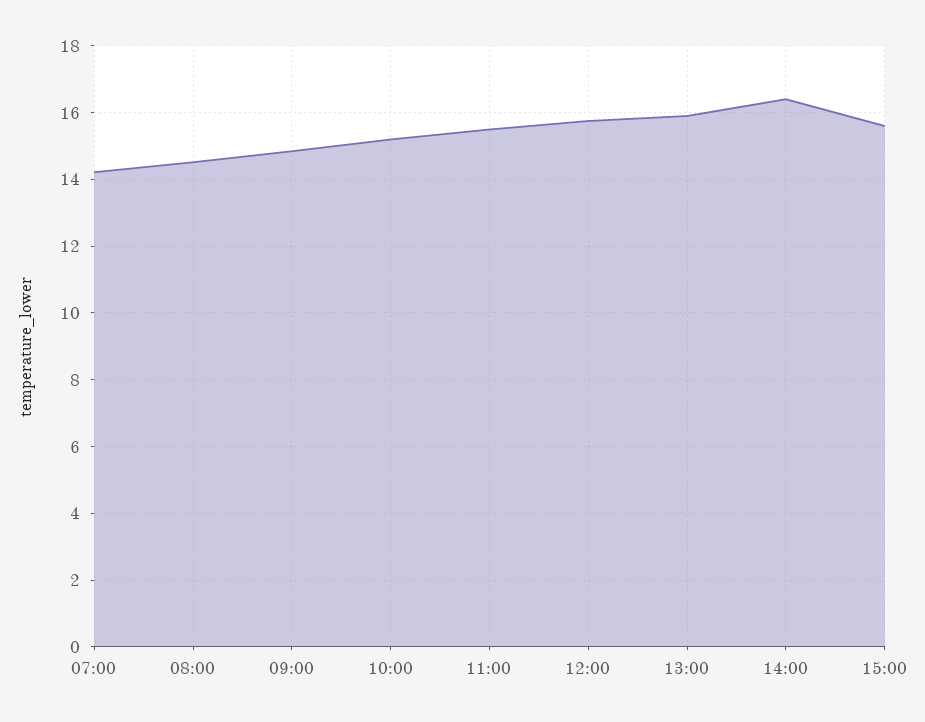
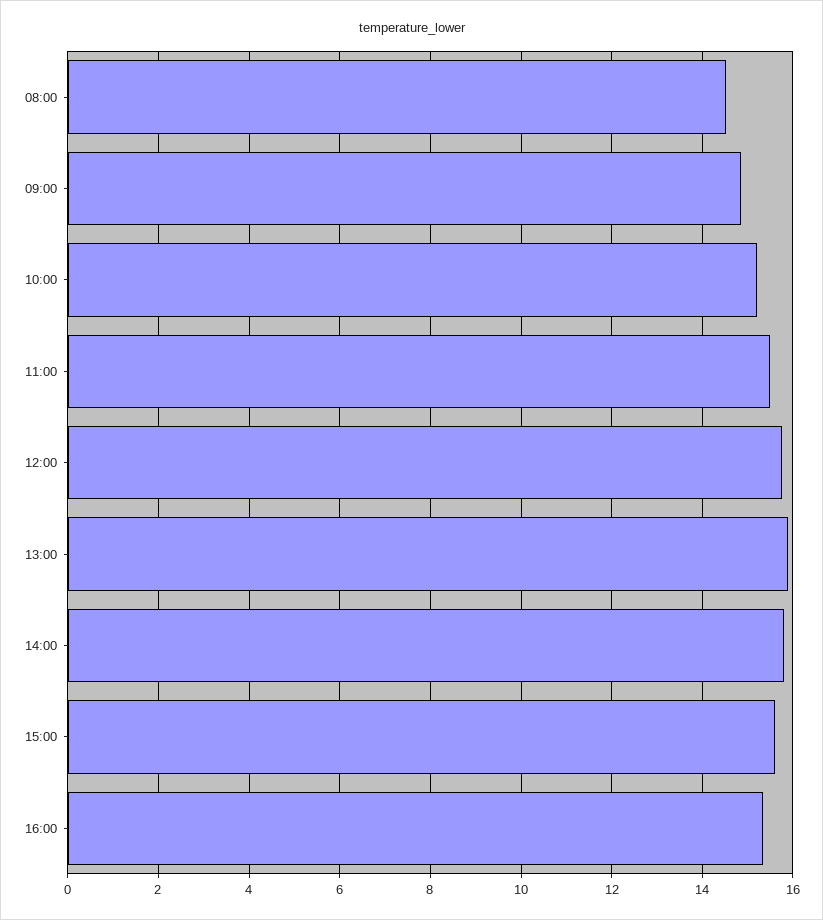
07:00: 14.2 -> none
14:00: 16.4 -> 15.8
16:00: none -> 15.4

